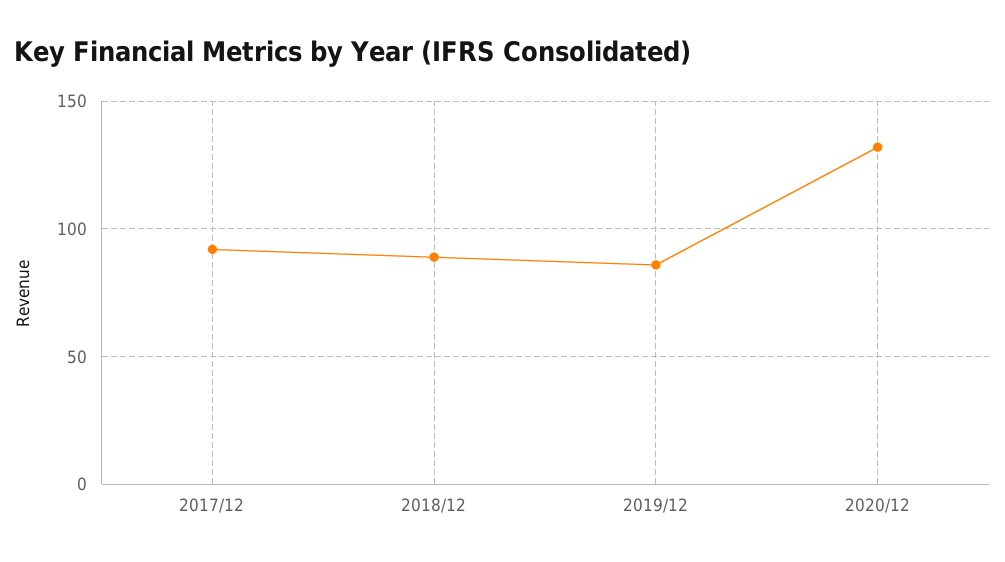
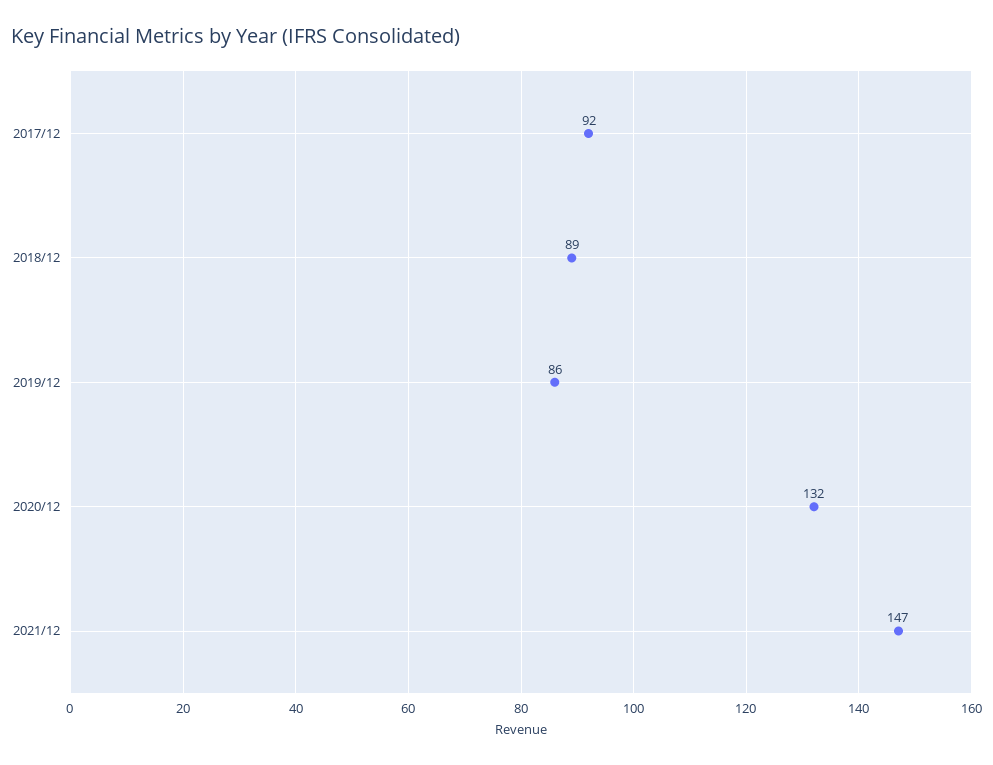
2021/12: none -> 147

